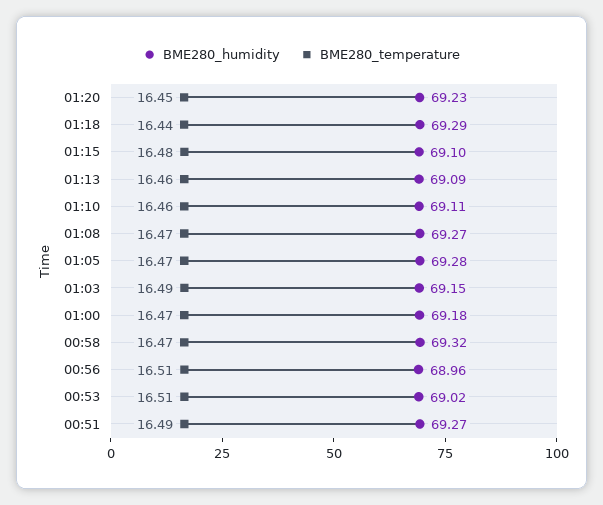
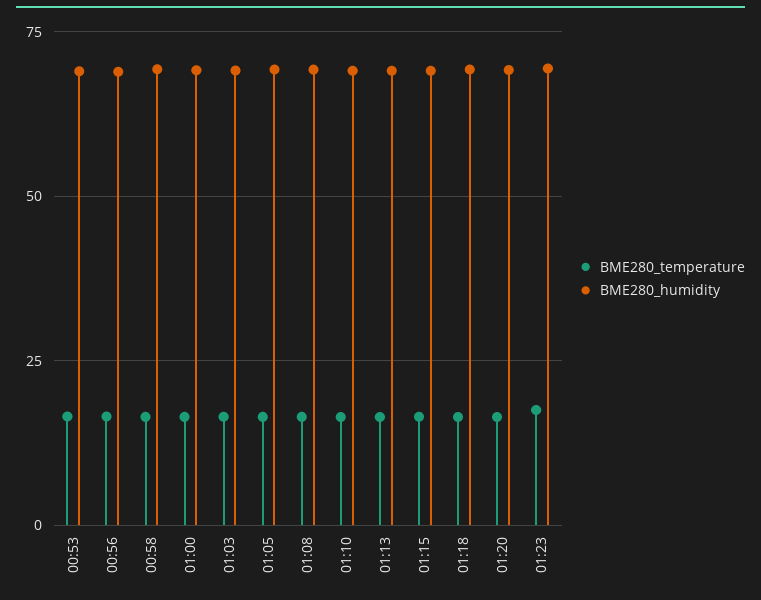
BME280_humidity, 00:51: 69.27 -> none
BME280_temperature, 00:51: 16.49 -> none
BME280_temperature, 01:23: none -> 17.5
BME280_humidity, 01:23: none -> 70

